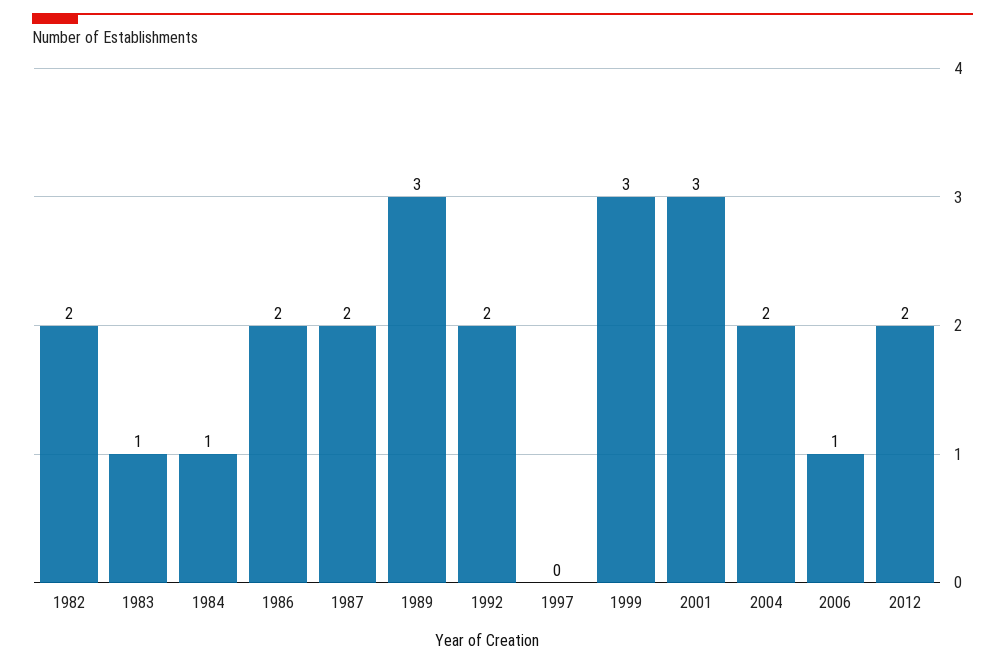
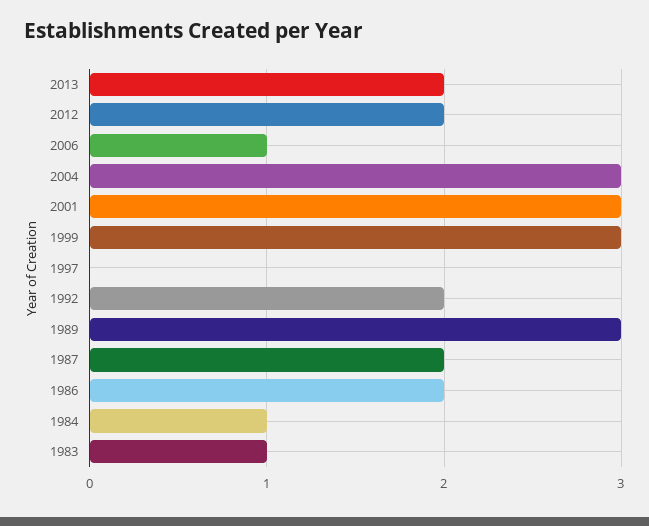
1982: 2 -> none
2004: 2 -> 3
2013: none -> 2

